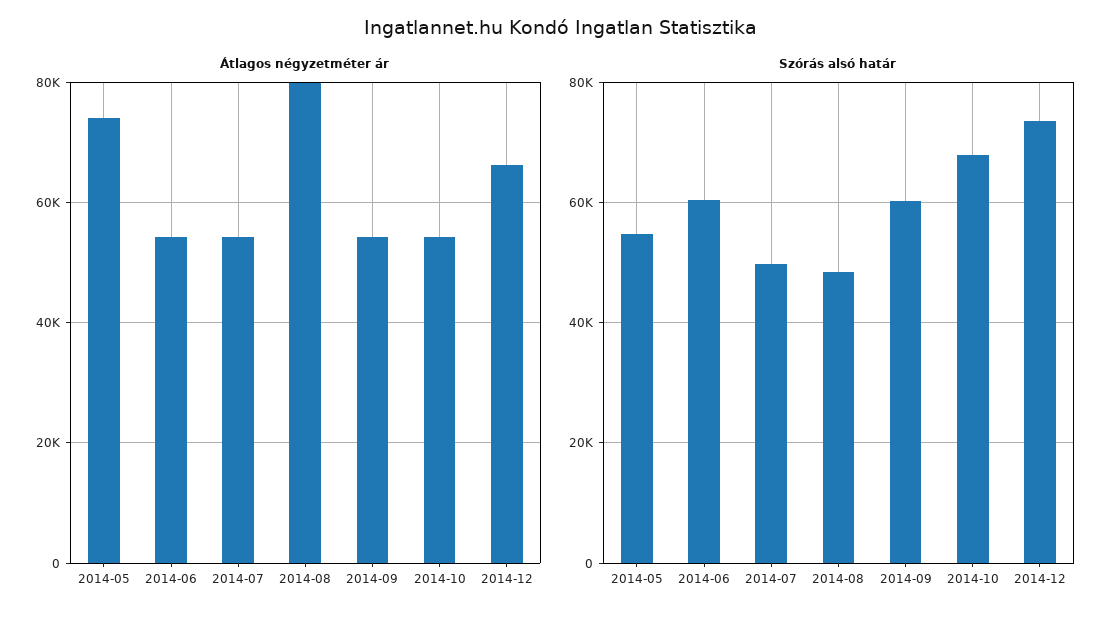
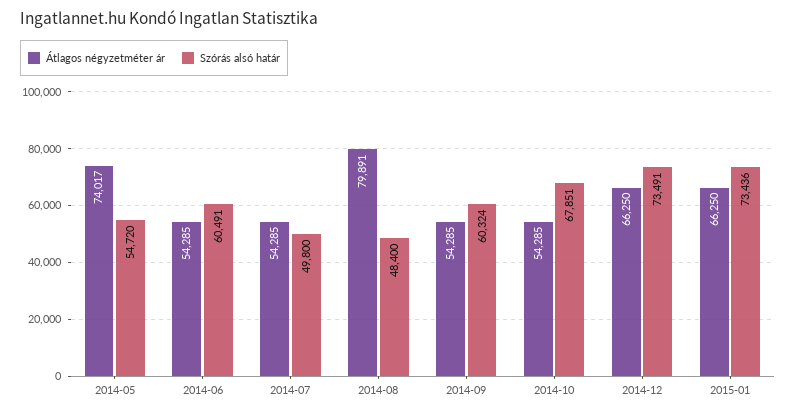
Átlagos négyzetméter ár, 2015-01: none -> 66250
Szórás alsó határ, 2015-01: none -> 73436

